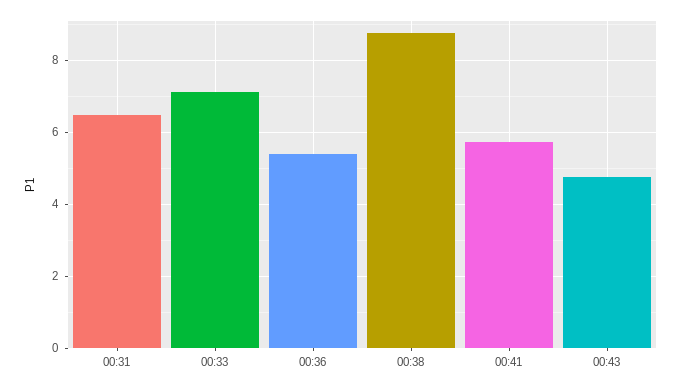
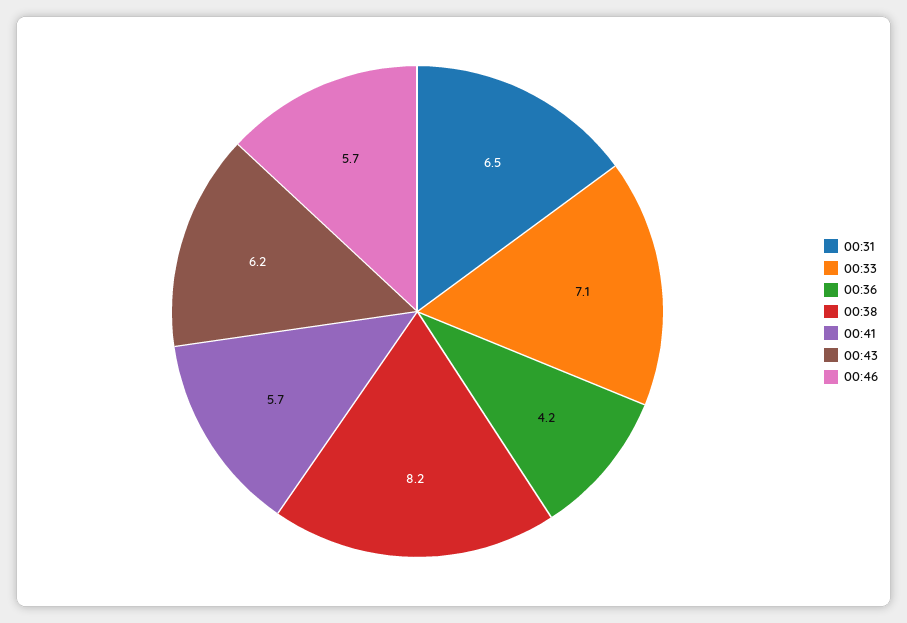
00:36: 5.4 -> 4.2
00:38: 8.8 -> 8.2
00:43: 4.8 -> 6.2
00:46: none -> 5.7

